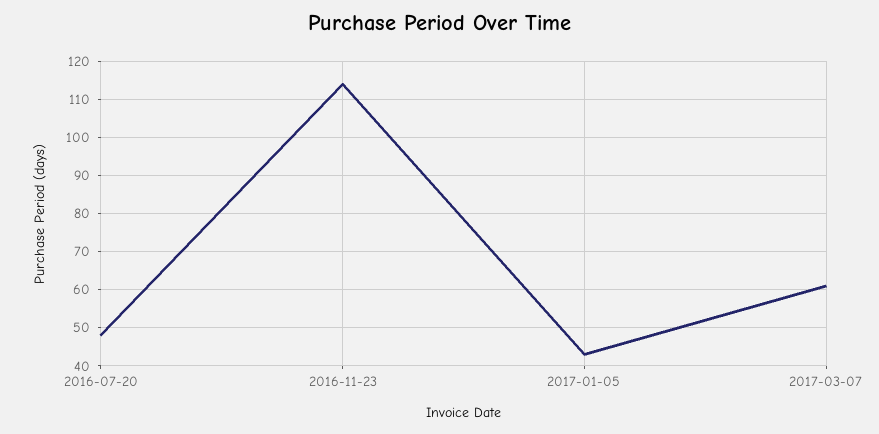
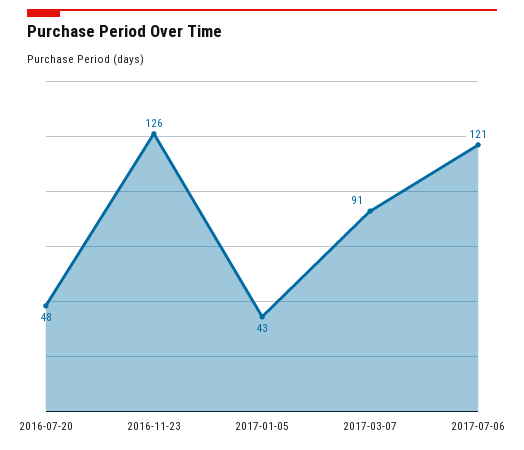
2016-11-23: 115 -> 126
2017-03-07: 60 -> 91
2017-07-06: none -> 121

